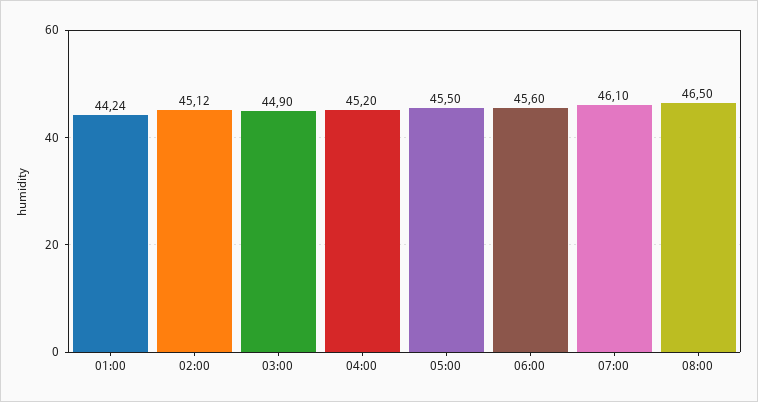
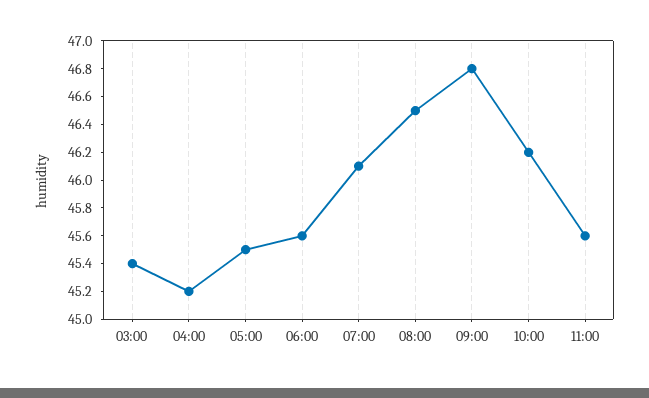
01:00: 44.24 -> none
02:00: 45.12 -> none
03:00: 44.9 -> 45.4
09:00: none -> 46.8
10:00: none -> 46.2
11:00: none -> 45.6

